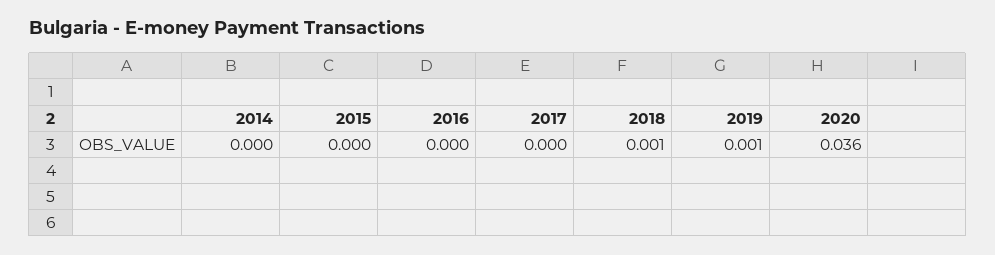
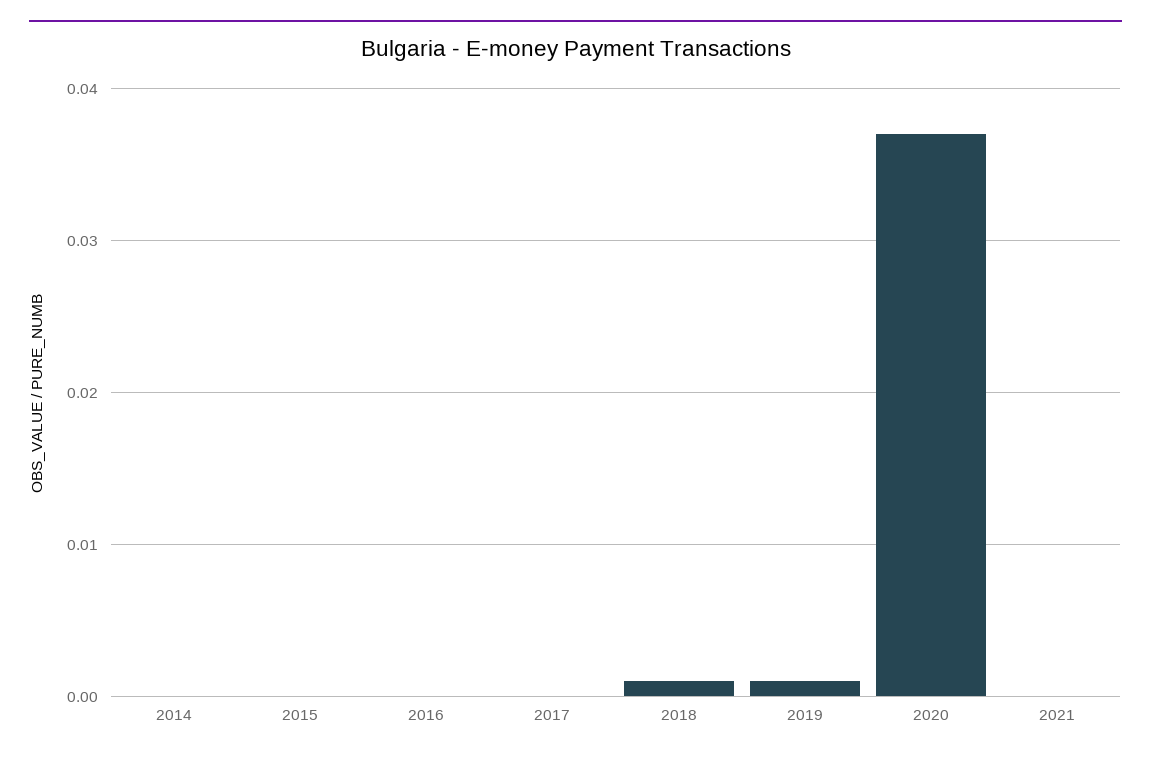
2020: 0.036 -> 0.037
2021: none -> 0

